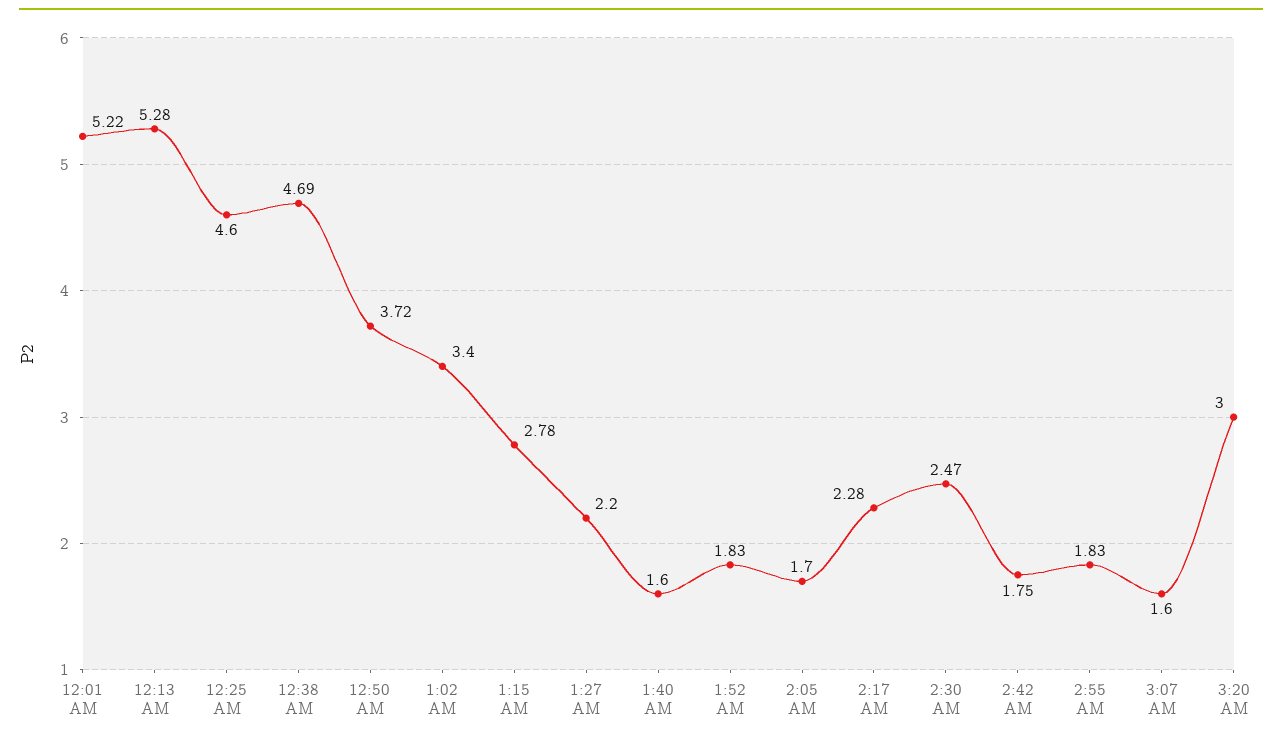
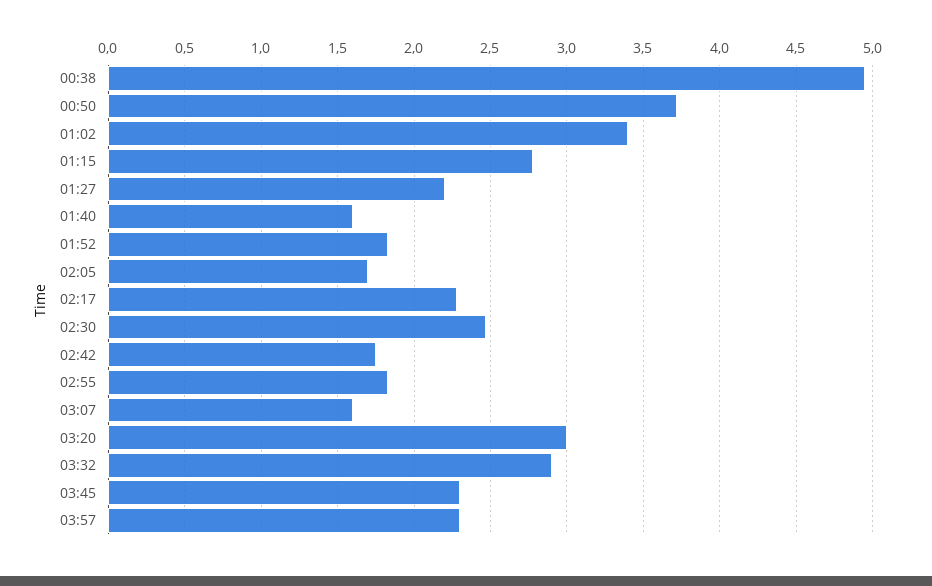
12:01 AM: 5.22 -> none
12:13 AM: 5.28 -> none
12:25 AM: 4.6 -> none
12:38 AM: 4.69 -> 4.95
03:32: none -> 2.9
03:45: none -> 2.3
03:57: none -> 2.3

